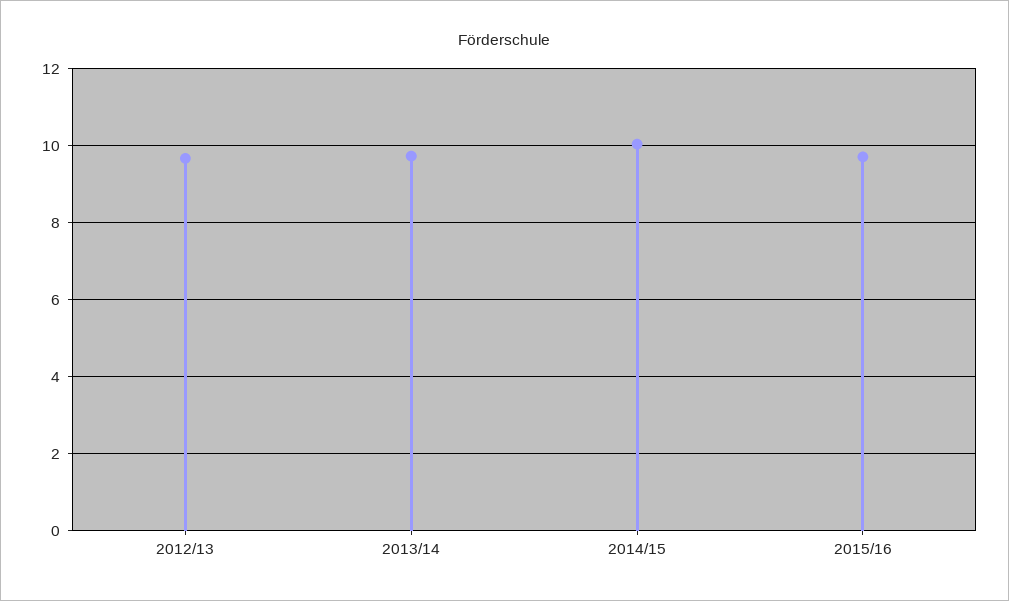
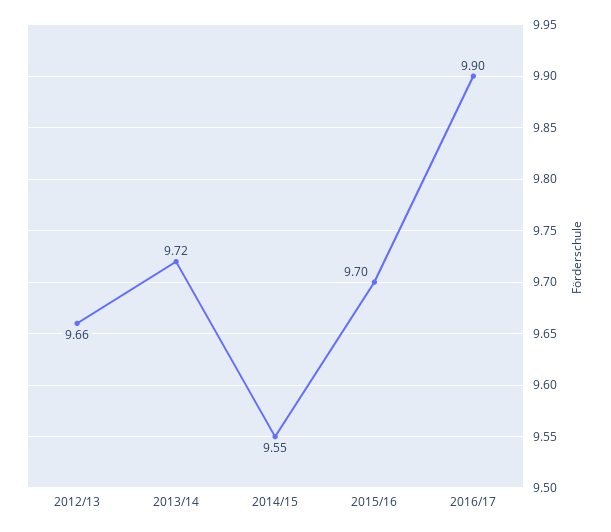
2014/15: 10 -> 9.55
2016/17: none -> 9.9

